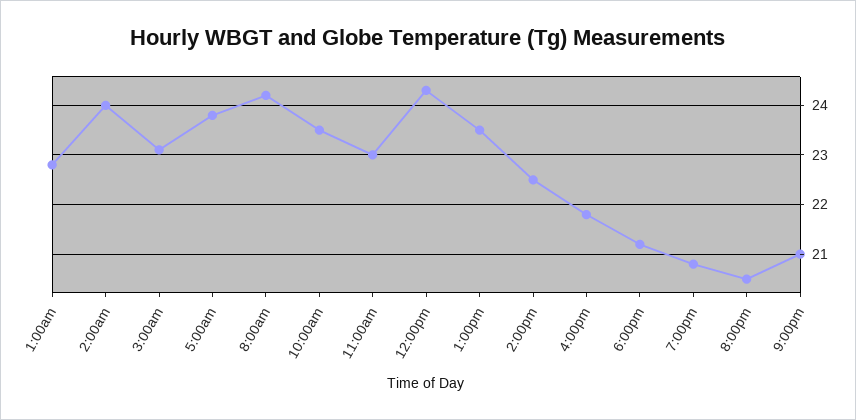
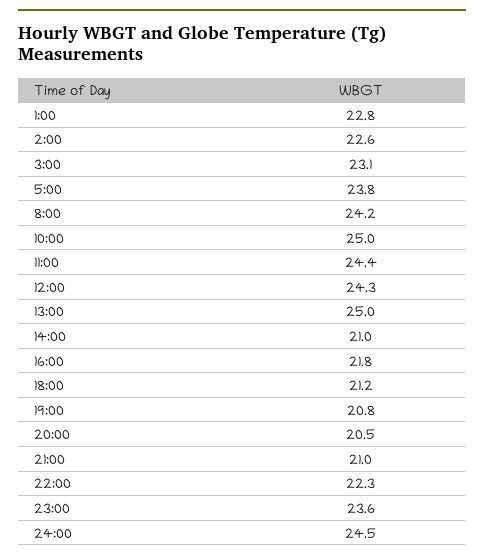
2:00am: 24 -> 22.6
10:00am: 23.5 -> 25
11:00am: 23 -> 24.4
1:00pm: 23.5 -> 25
2:00pm: 22.5 -> 21
22:00: none -> 22.3
23:00: none -> 23.6
24:00: none -> 24.5

